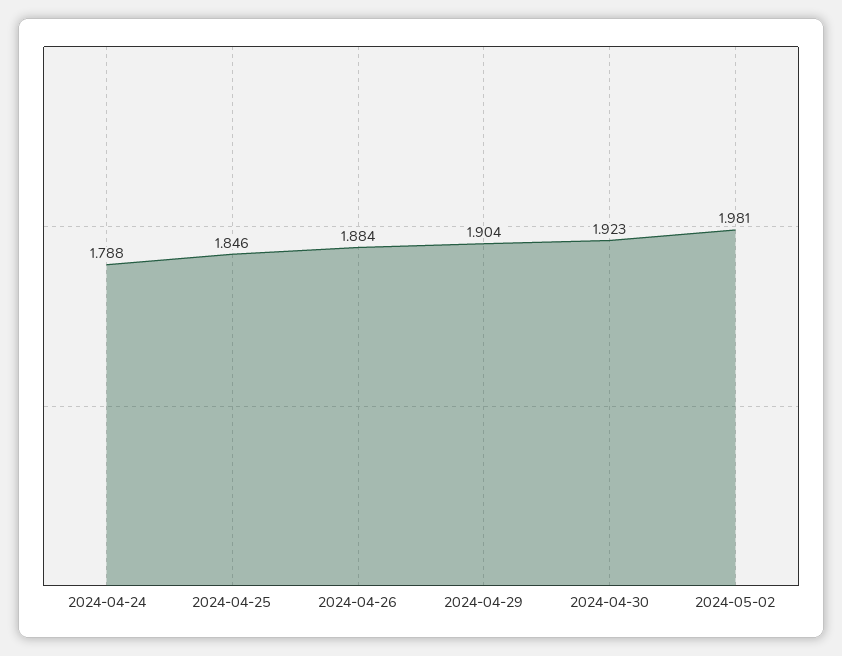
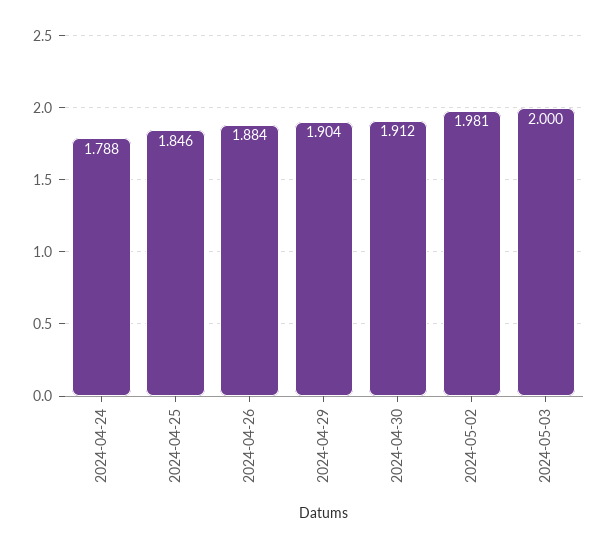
2024-04-30: 1.923 -> 1.912
2024-05-03: none -> 2

